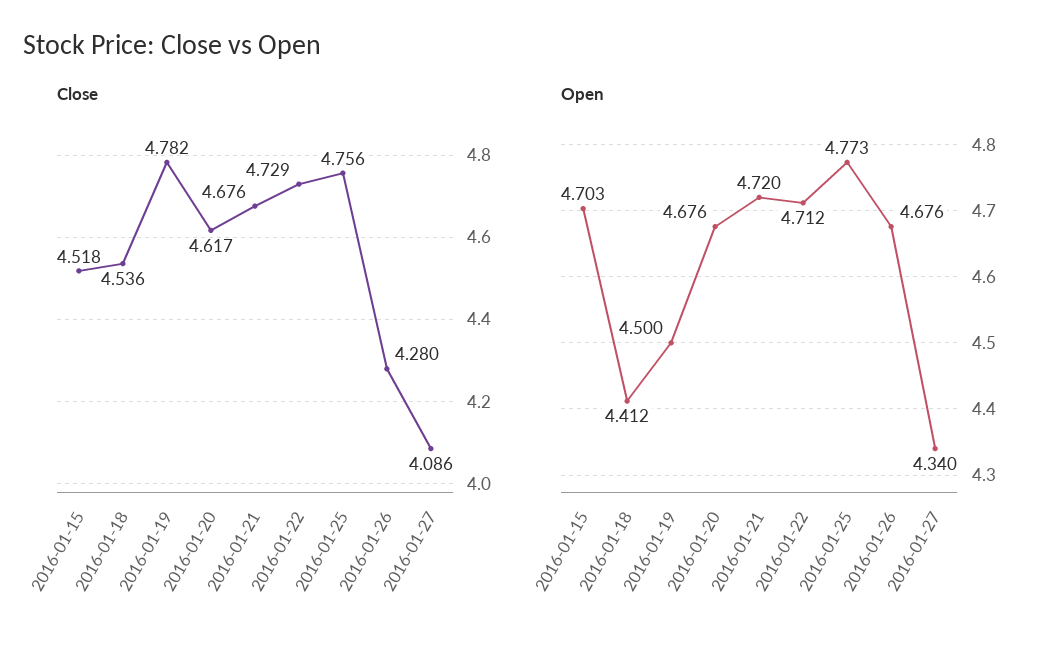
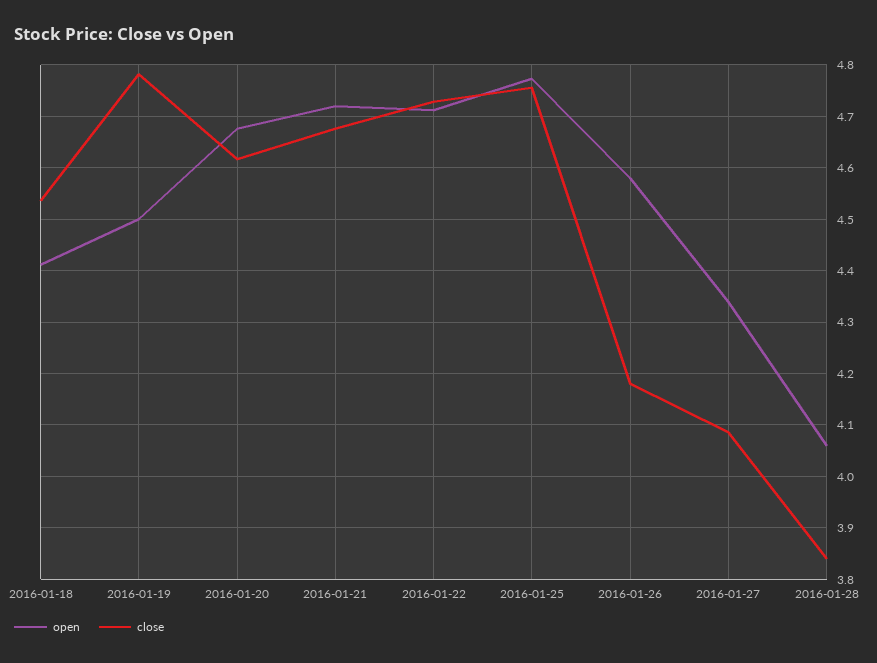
Close, 2016-01-15: 4.518 -> none
Close, 2016-01-26: 4.28 -> 4.18
Open, 2016-01-15: 4.703 -> none
Open, 2016-01-26: 4.676 -> 4.58
Open, 2016-01-28: none -> 4.06
Close, 2016-01-28: none -> 3.84

